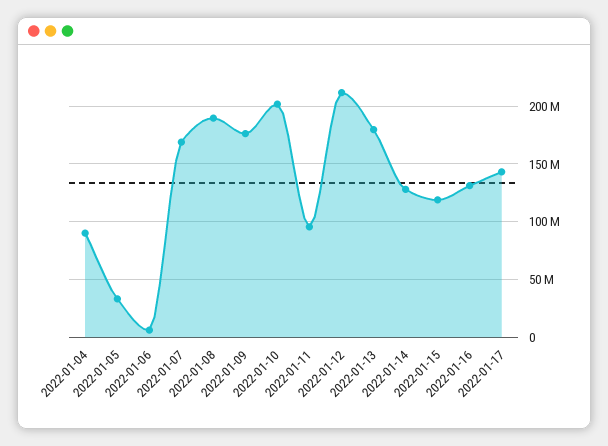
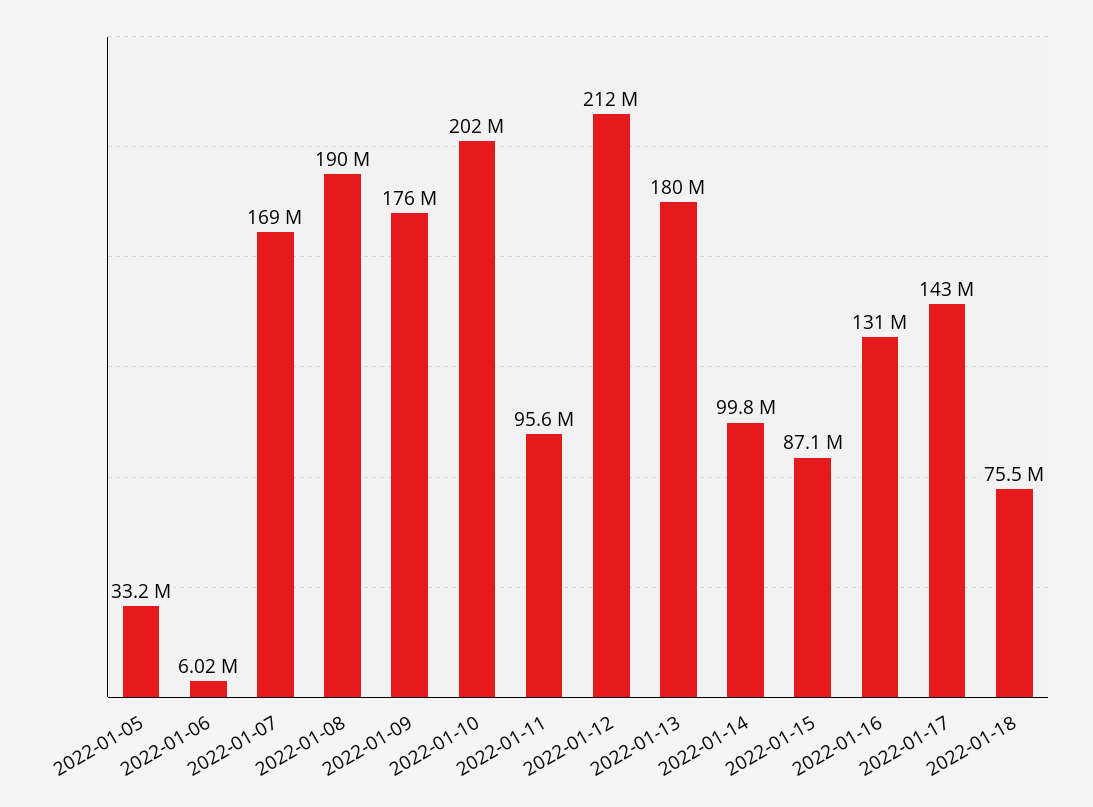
2022-01-04: 90000000 -> none
2022-01-14: 130000000 -> 99800000
2022-01-15: 120000000 -> 87100000
2022-01-18: none -> 75500000

